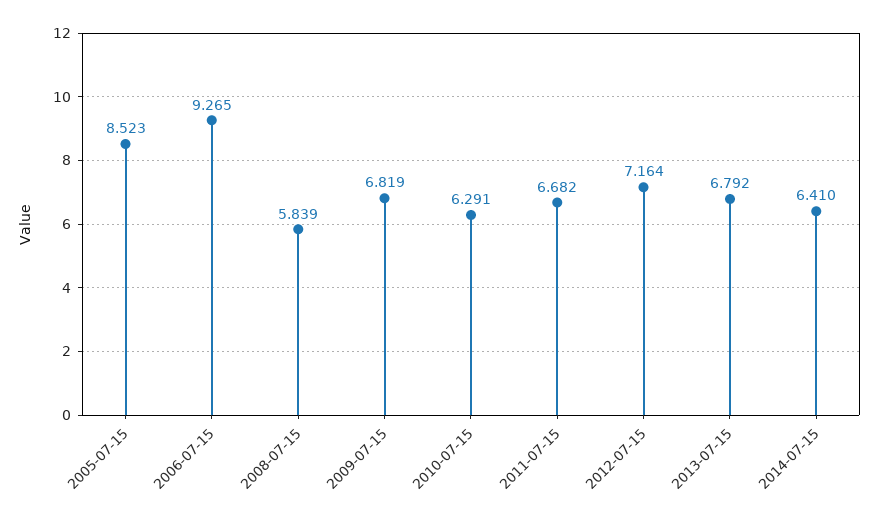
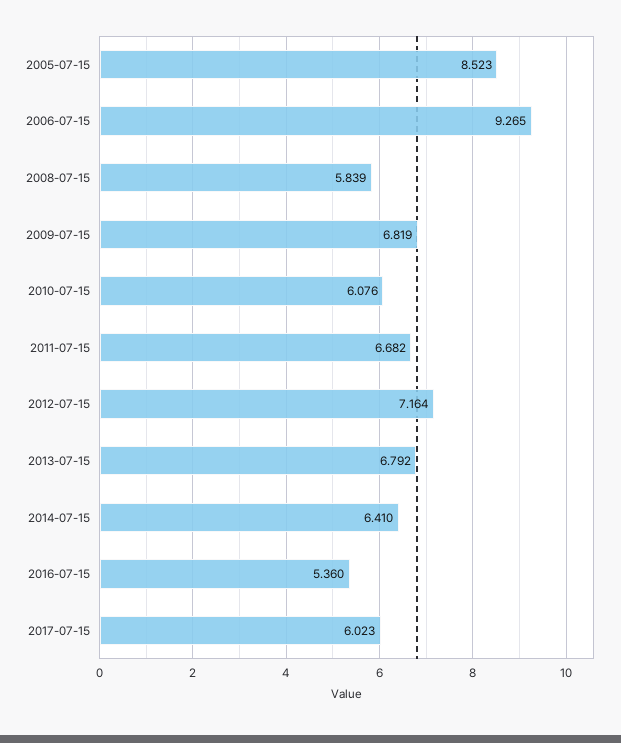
2010-07-15: 6.291 -> 6.076
2016-07-15: none -> 5.36
2017-07-15: none -> 6.023

